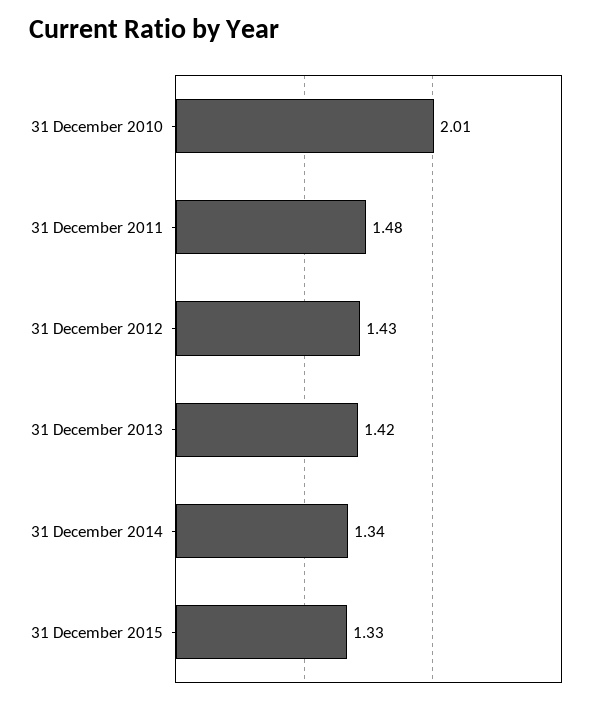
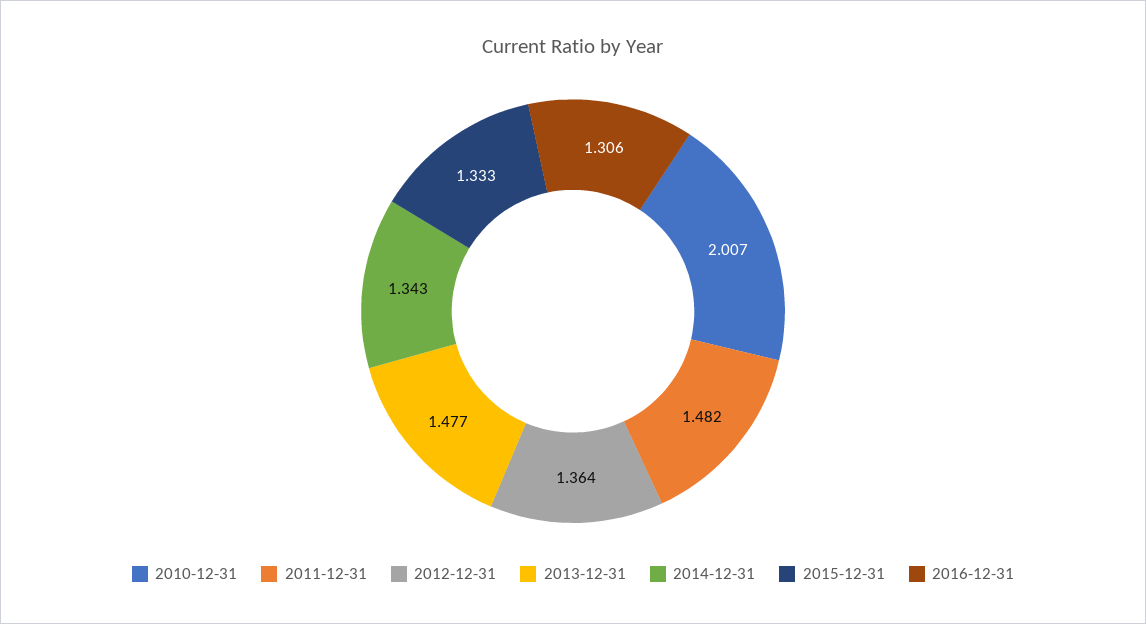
31 December 2012: 1.43 -> 1.364
31 December 2013: 1.42 -> 1.477
2016-12-31: none -> 1.306

